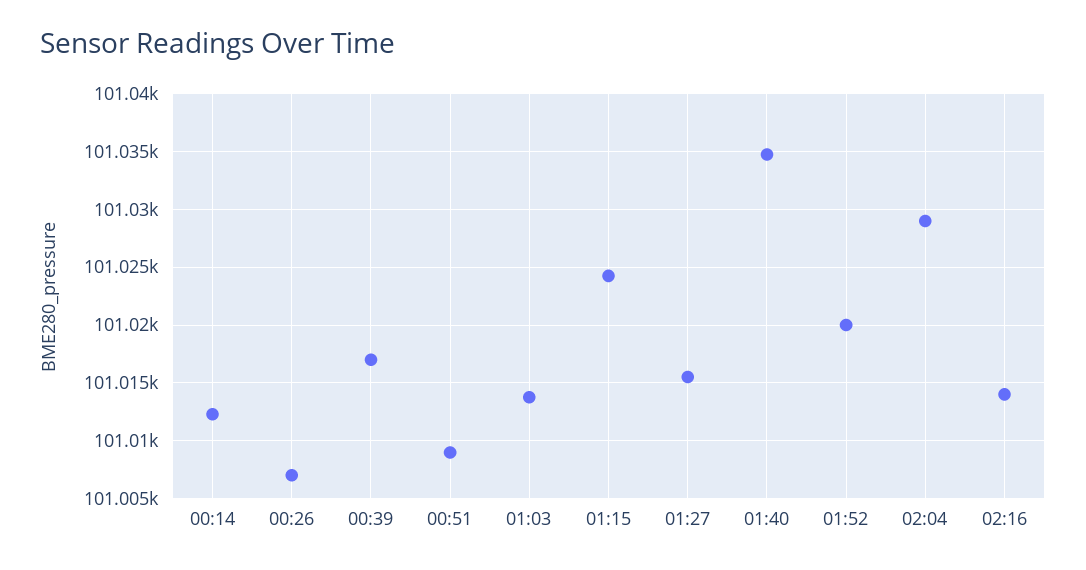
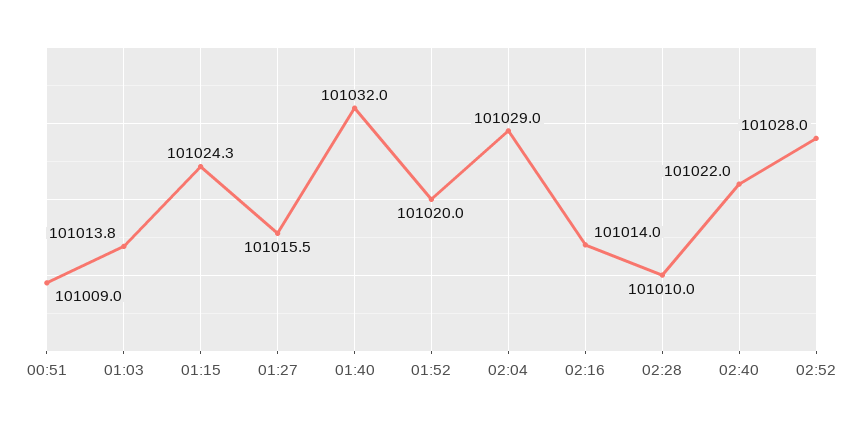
00:14: 101012 -> none
00:26: 101007 -> none
00:39: 101017 -> none
01:40: 101035 -> 101032
02:28: none -> 101010
02:40: none -> 101022
02:52: none -> 101028

